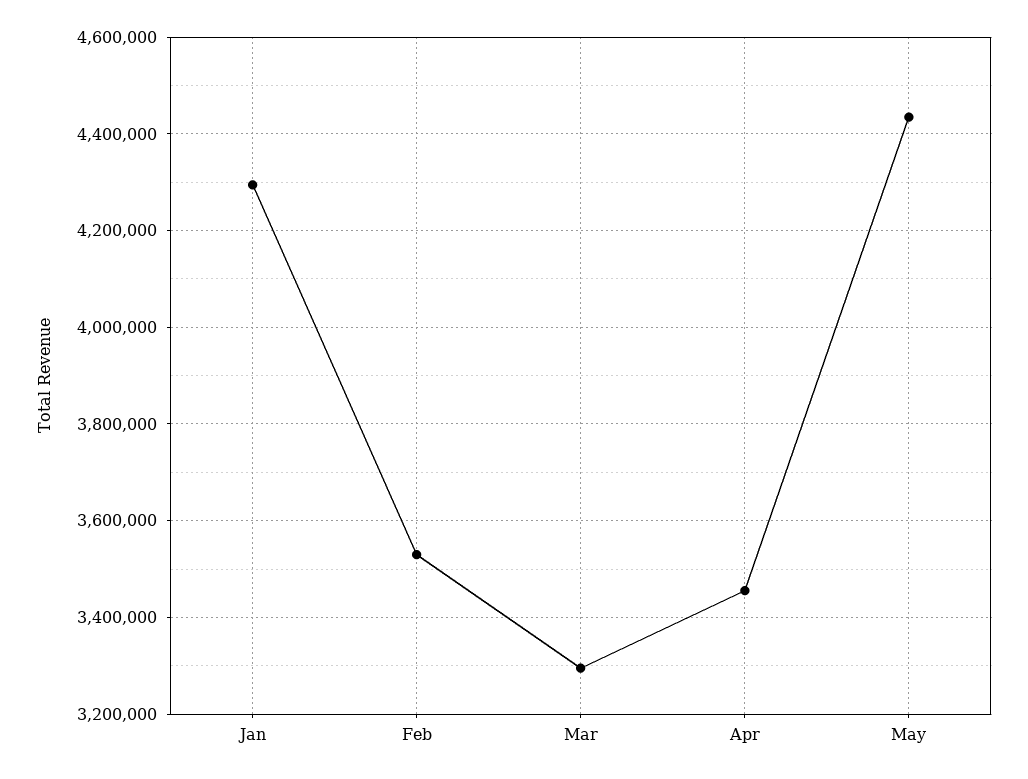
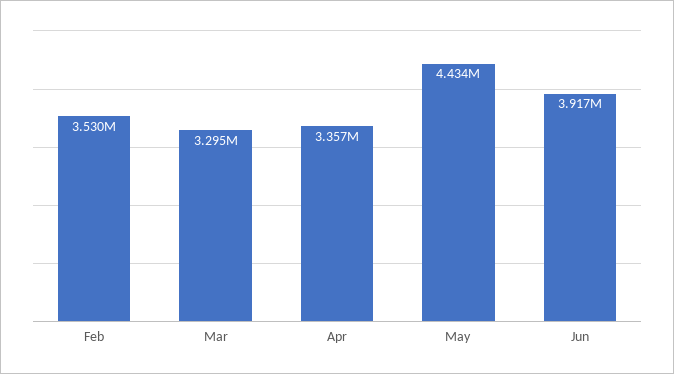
Jan: 4300000 -> none
Apr: 3460000 -> 3357000
Jun: none -> 3917000

